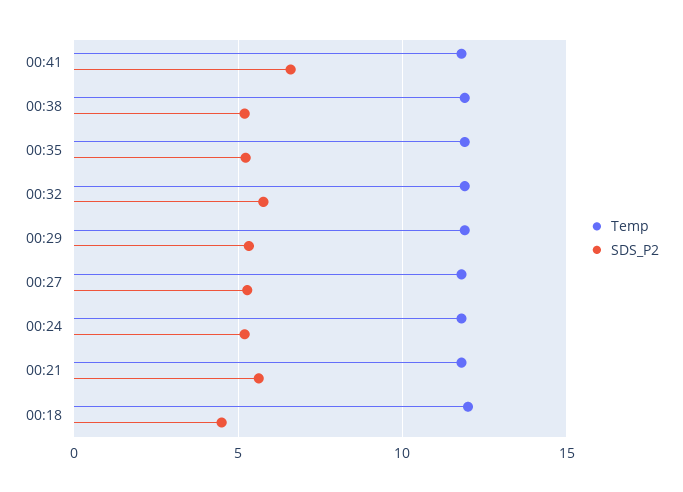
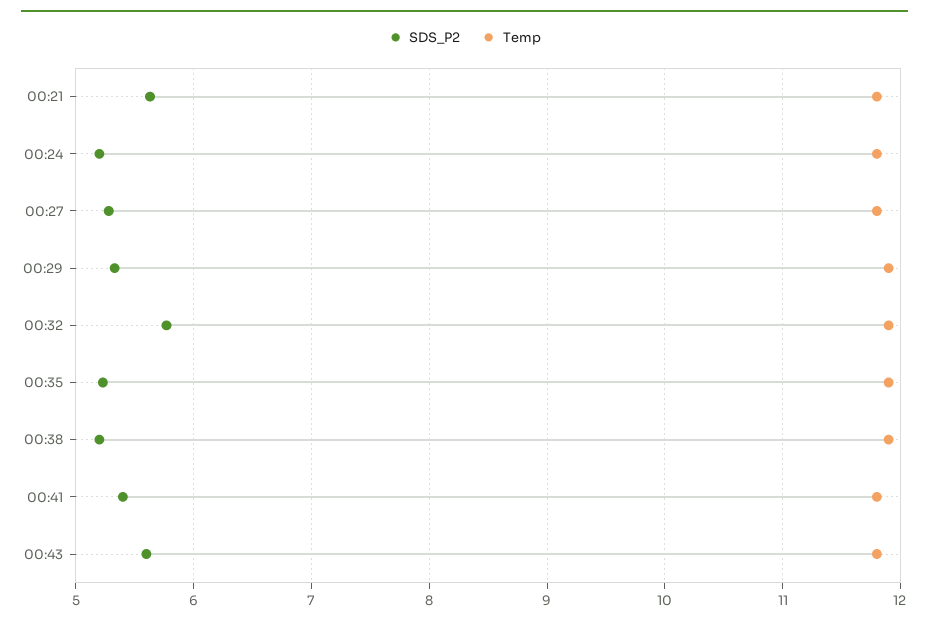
SDS_P2, 00:41: 6.5 -> 5.4
Temp, 00:18: 12 -> none
SDS_P2, 00:18: 4.5 -> none
SDS_P2, 00:43: none -> 5.6
Temp, 00:43: none -> 11.8

